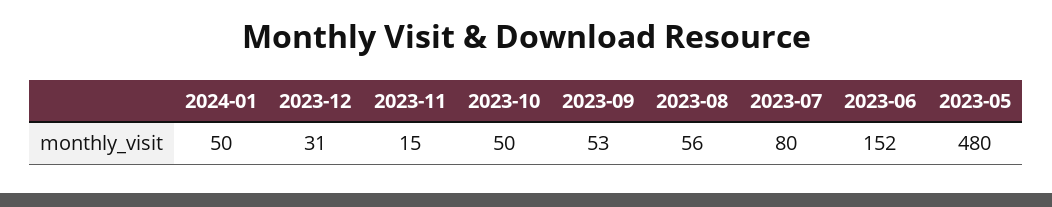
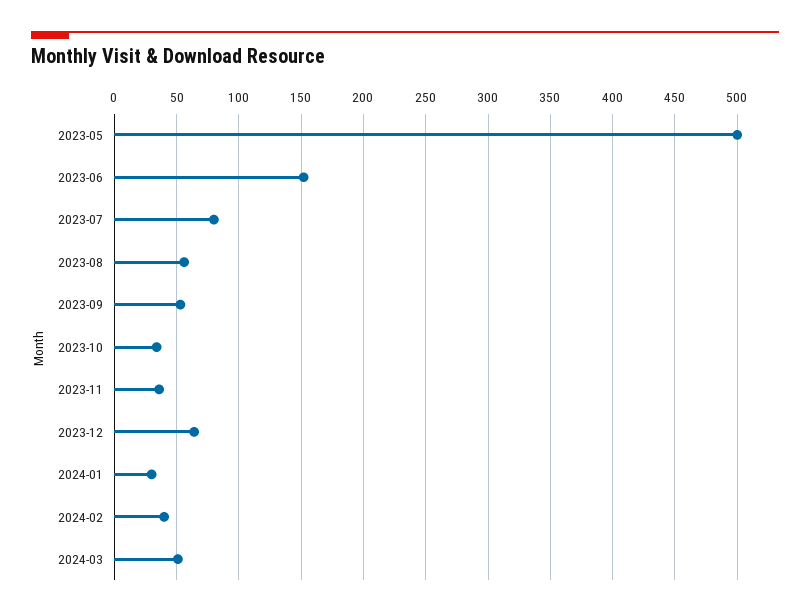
2024-01: 50 -> 30
2023-12: 31 -> 65
2023-11: 15 -> 35
2023-10: 50 -> 35
2023-05: 480 -> 500
2024-02: none -> 40
2024-03: none -> 50

